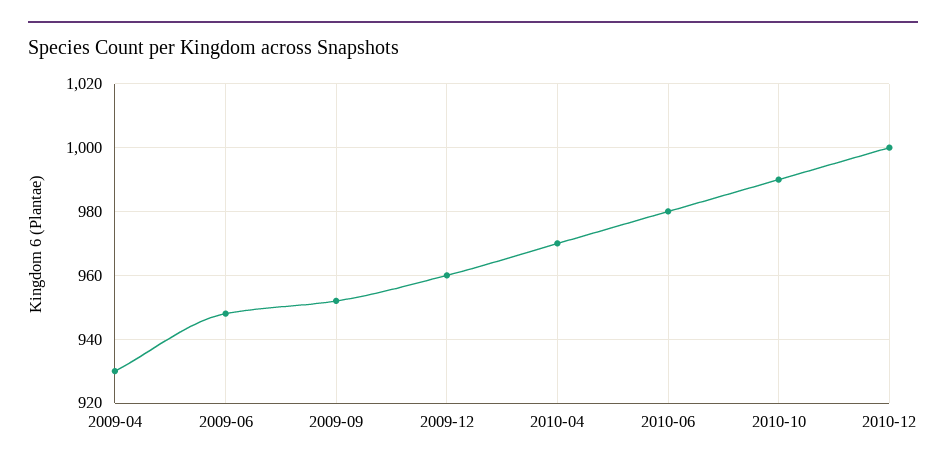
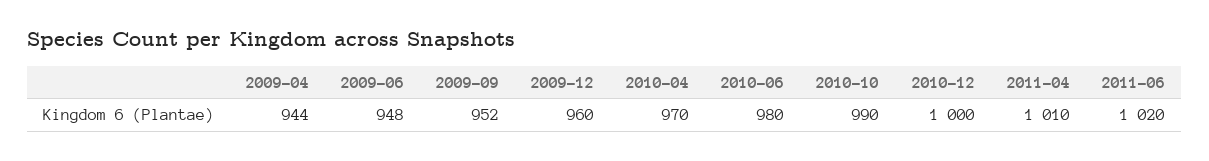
2009-04: 930 -> 944
2011-04: none -> 1010
2011-06: none -> 1020

